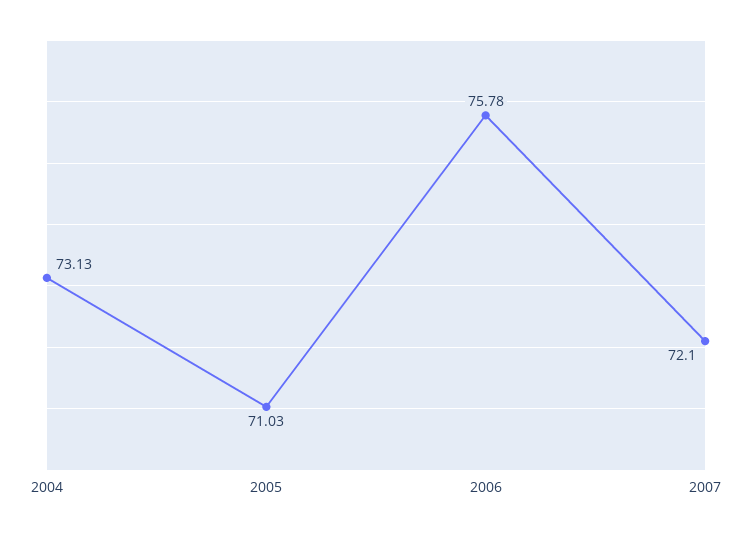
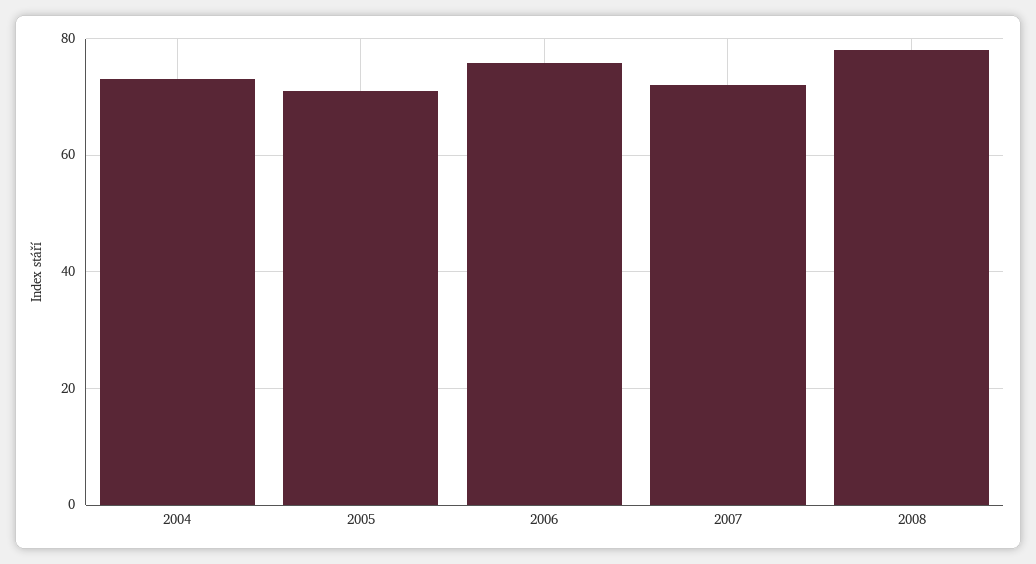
2008: none -> 78

